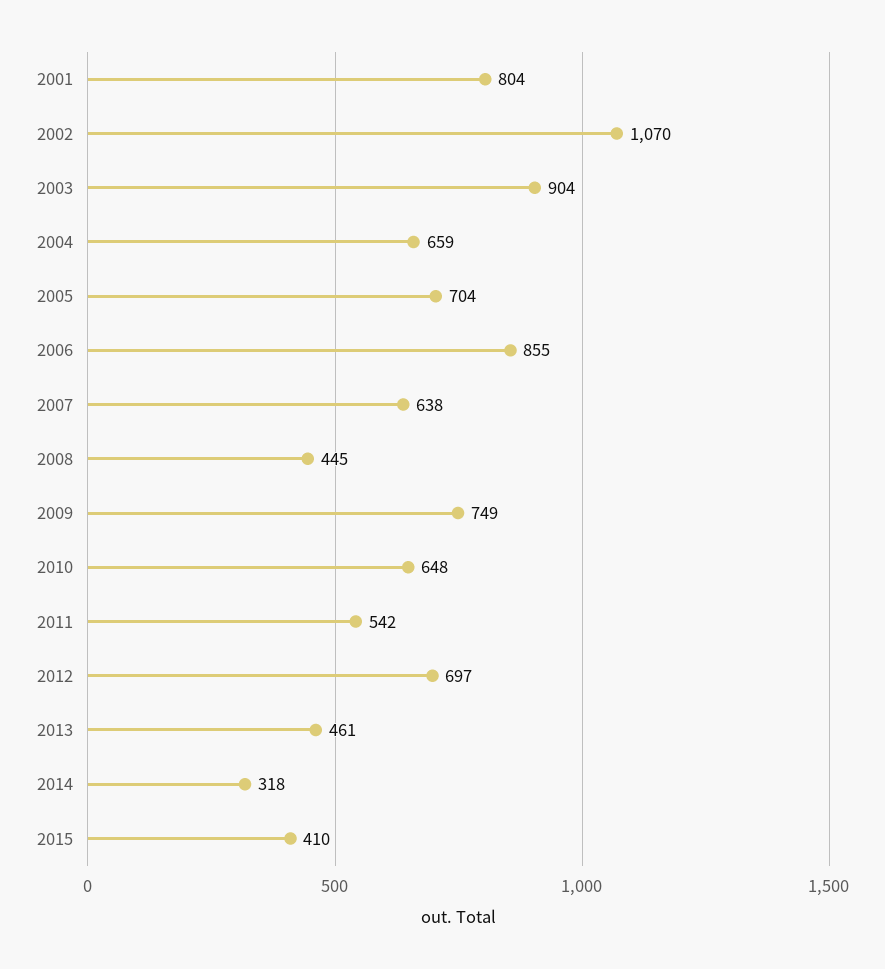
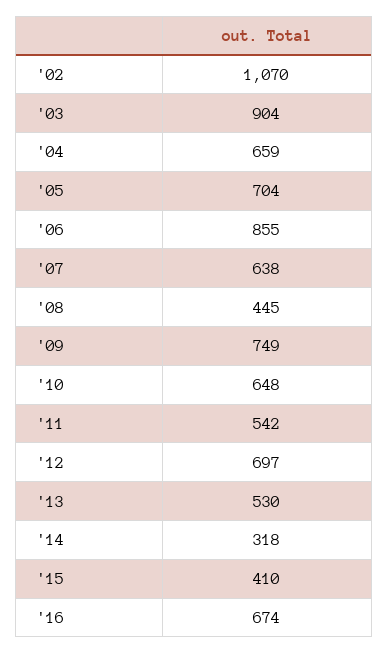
2001: 804 -> none
2013: 461 -> 530
'16: none -> 674

